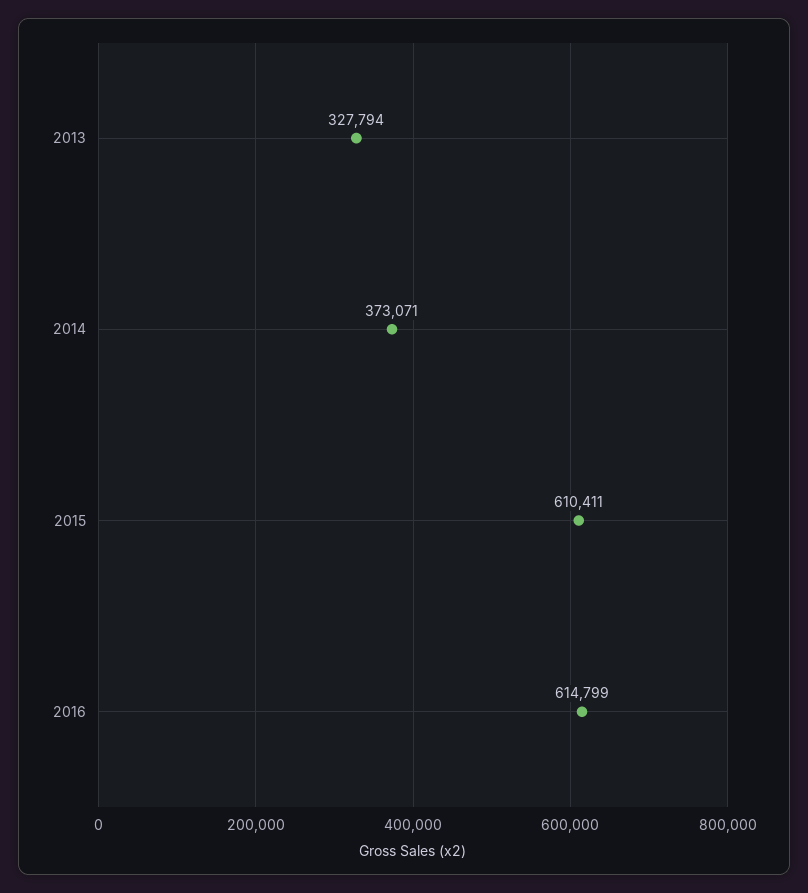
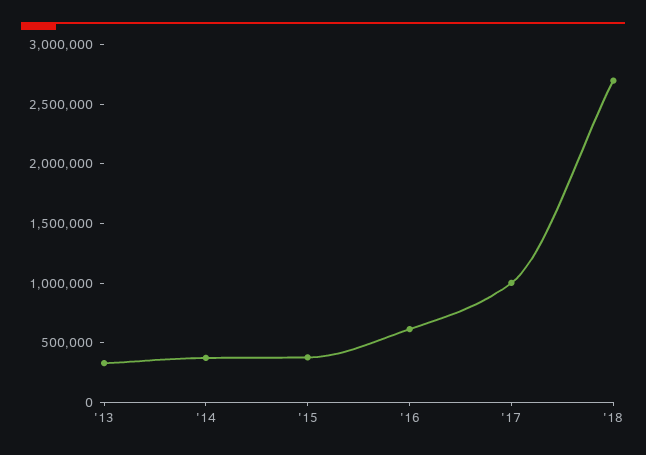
2015: 610411 -> 400000
'17: none -> 1000000
'18: none -> 2700000

